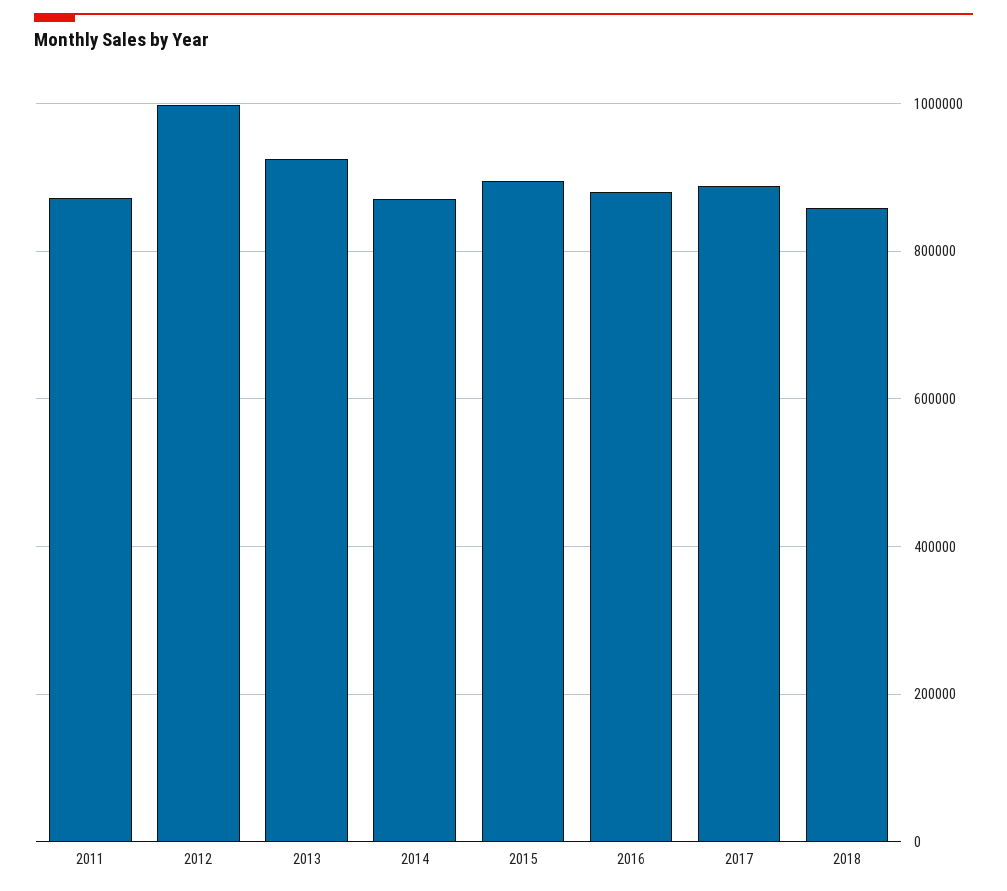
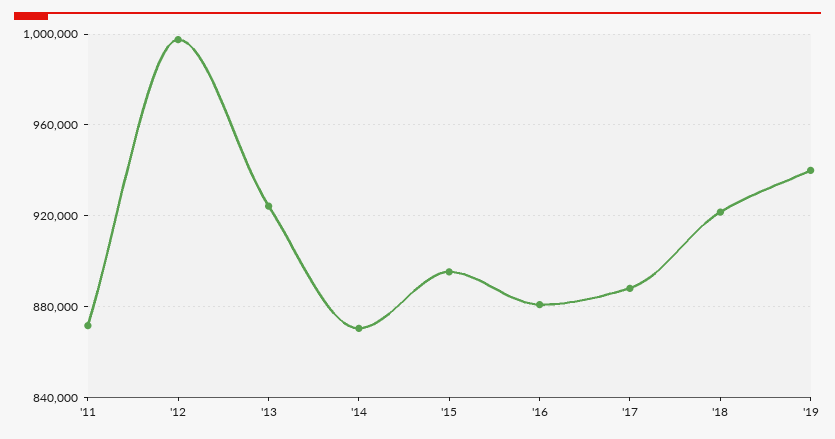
2018: 860000 -> 920000
'19: none -> 940000

